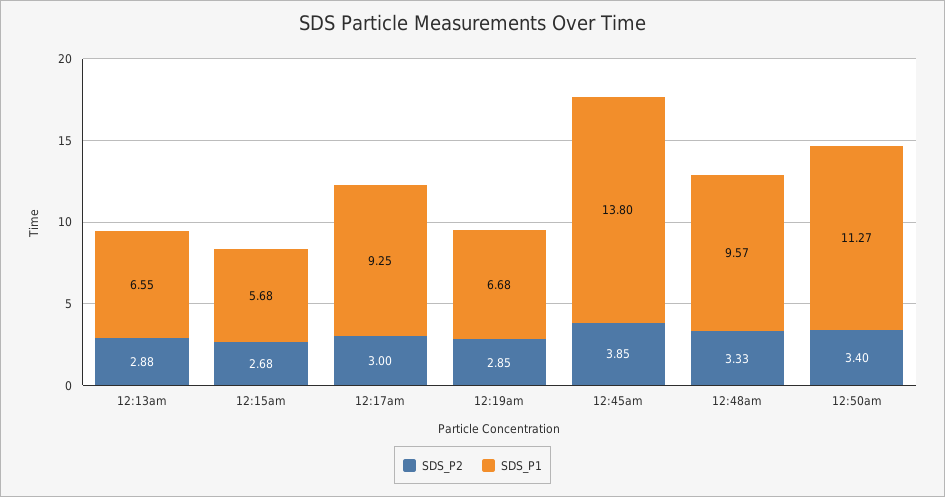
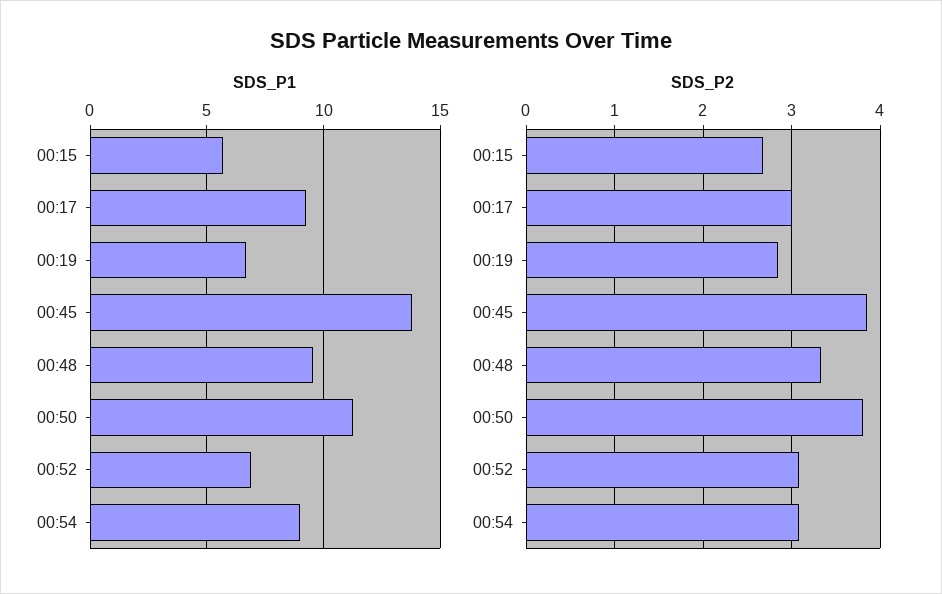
SDS_P2, 12:13am: 2.88 -> none
SDS_P1, 12:13am: 6.55 -> none
SDS_P2, 12:50am: 3.4 -> 3.8
SDS_P1, 00:52: none -> 7
SDS_P1, 00:54: none -> 9
SDS_P2, 00:52: none -> 3.1
SDS_P2, 00:54: none -> 3.1

